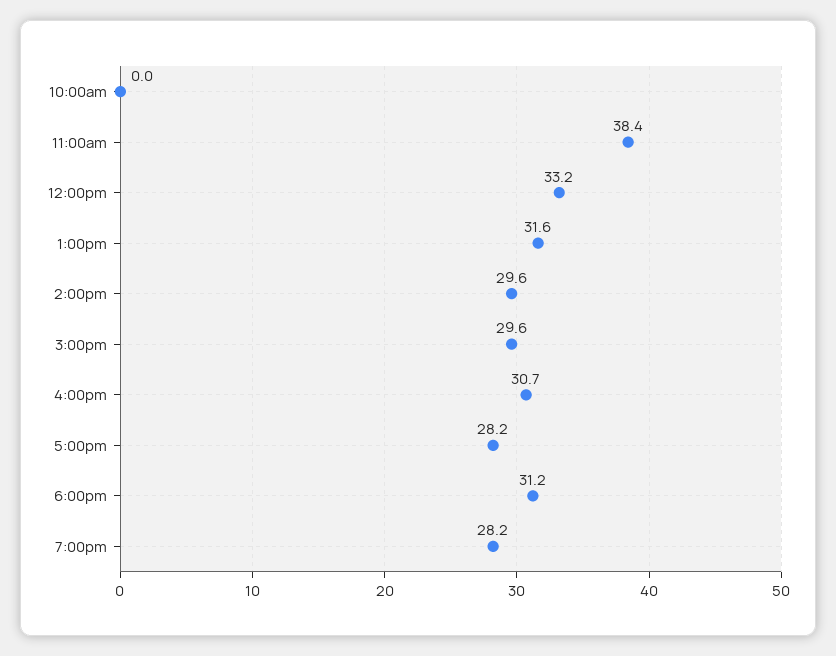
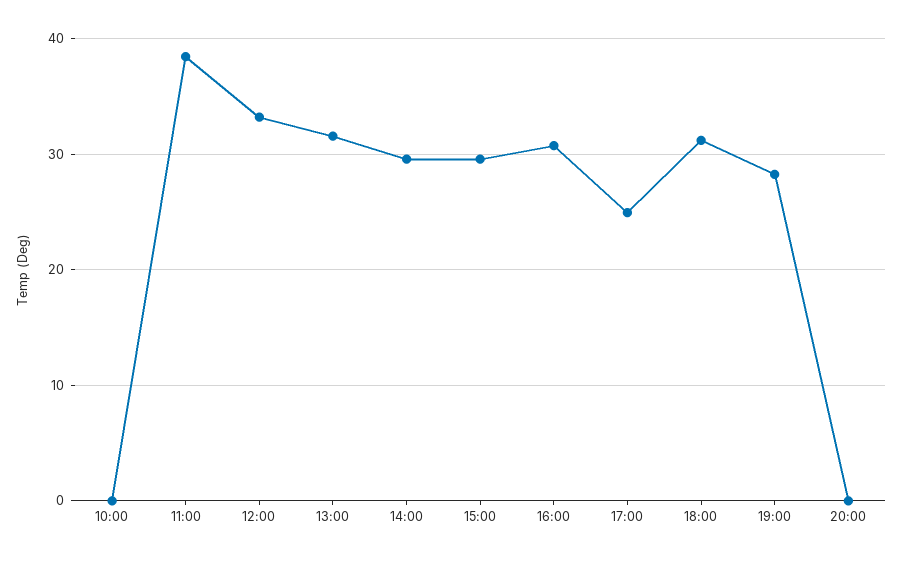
5:00pm: 28.2 -> 25
20:00: none -> 0

